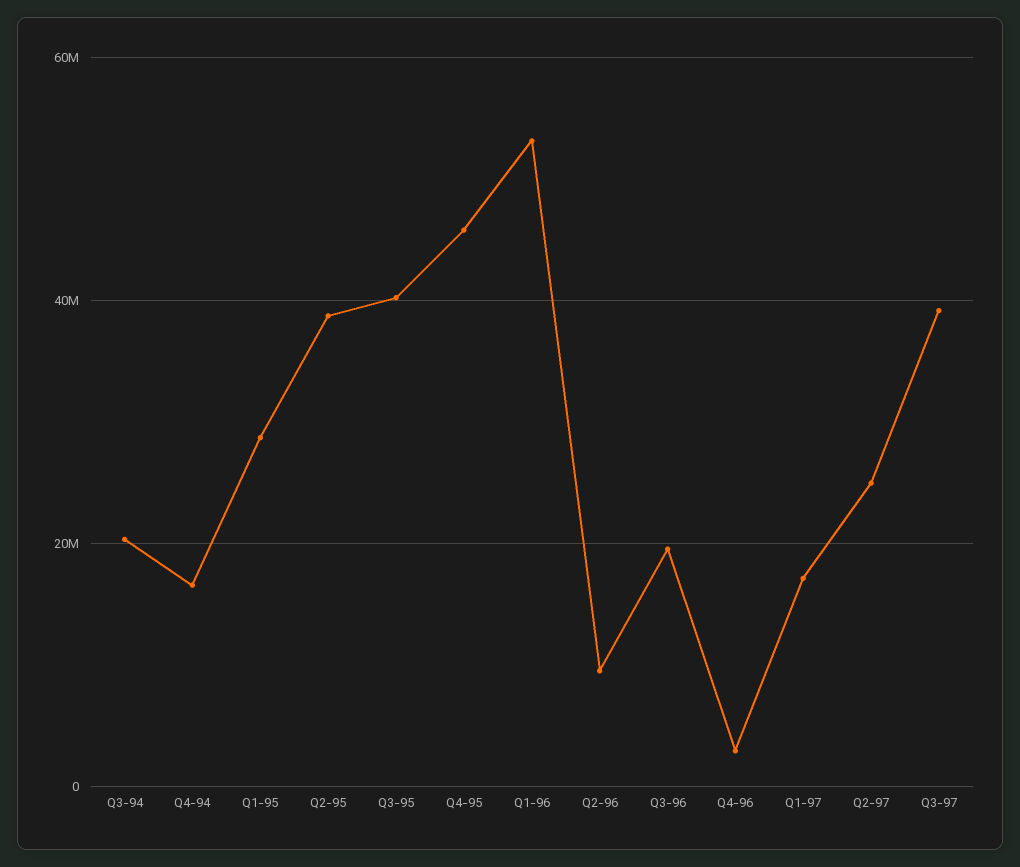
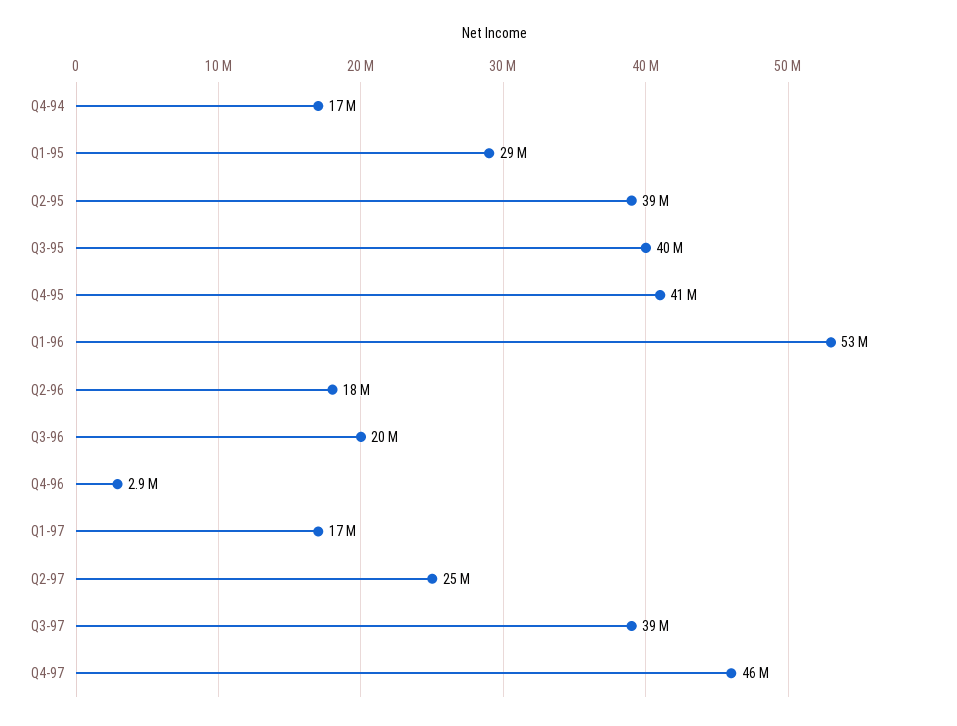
Q3-94: 20000000 -> none
Q4-95: 46000000 -> 41000000
Q2-96: 10000000 -> 18000000
Q4-97: none -> 46000000

